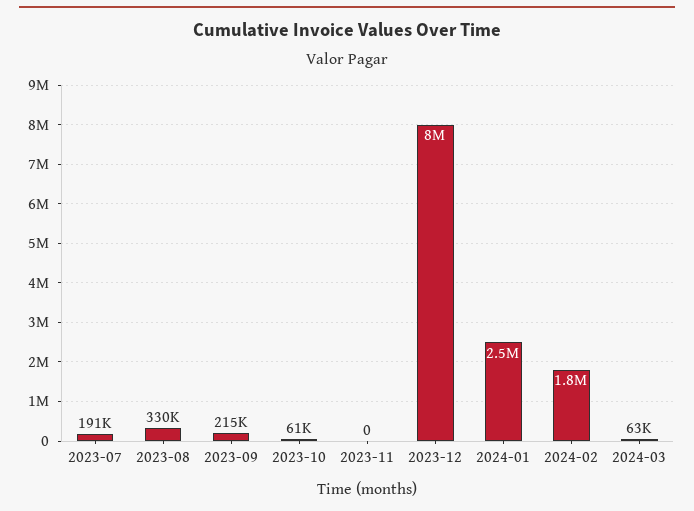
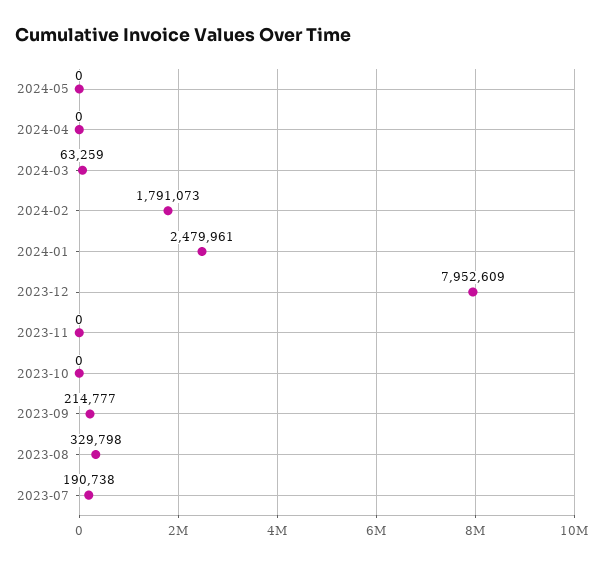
2023-10: 61000 -> 0
2024-05: none -> 0
2024-04: none -> 0

